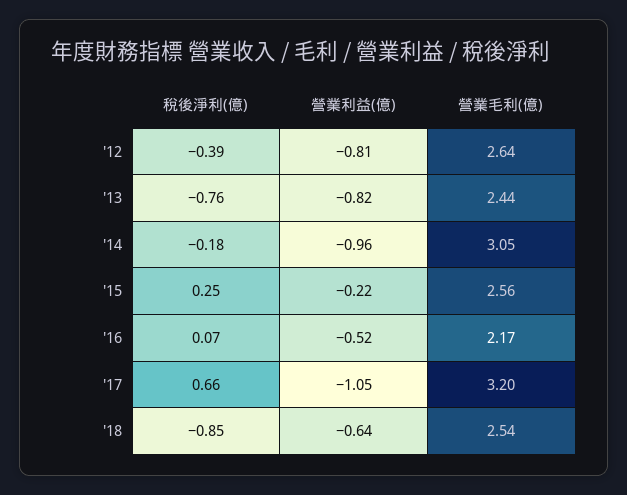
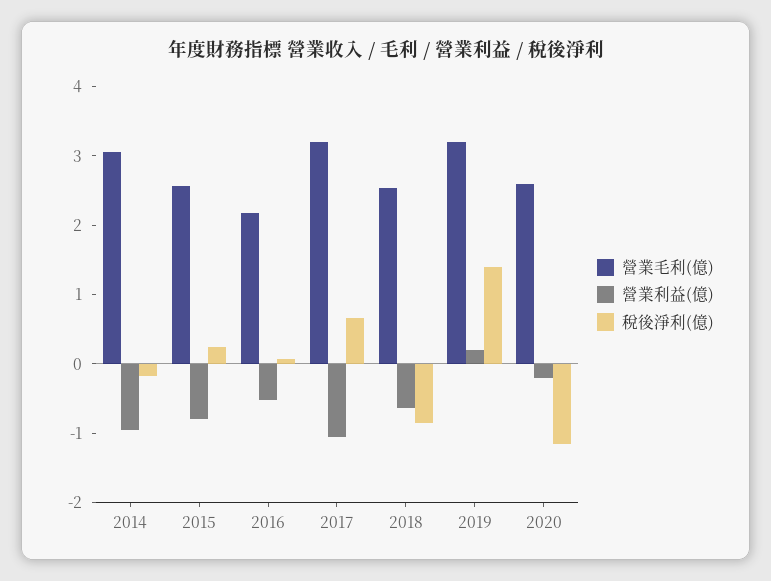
稅後淨利(億), '12: -0.39 -> none
營業利益(億), '12: -0.81 -> none
營業毛利(億), '12: 2.64 -> none
稅後淨利(億), '13: -0.76 -> none
營業利益(億), '13: -0.82 -> none
營業毛利(億), '13: 2.44 -> none
營業利益(億), '15: -0.22 -> -0.8
營業毛利(億), 2019: none -> 3.2
營業利益(億), 2019: none -> 0.2
稅後淨利(億), 2019: none -> 1.4
營業毛利(億), 2020: none -> 2.6
營業利益(億), 2020: none -> -0.2
稅後淨利(億), 2020: none -> -1.2

